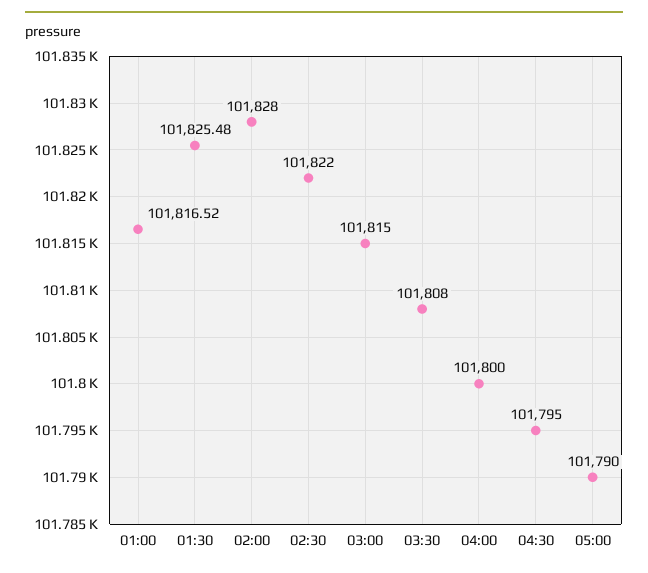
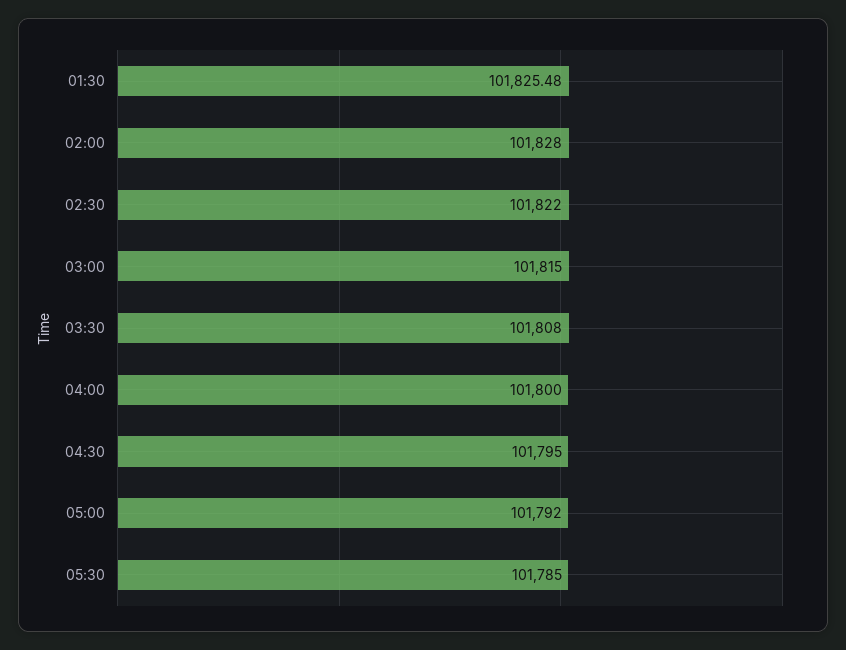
01:00: 101816.52 -> none
05:00: 101790 -> 101792
05:30: none -> 101785

